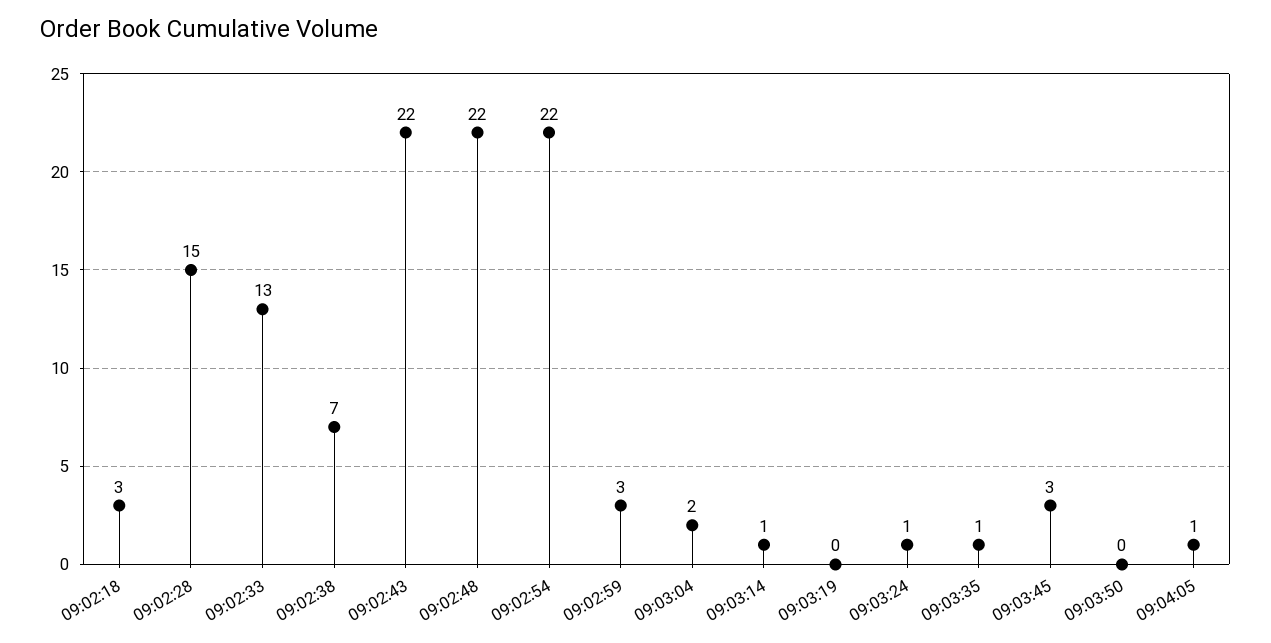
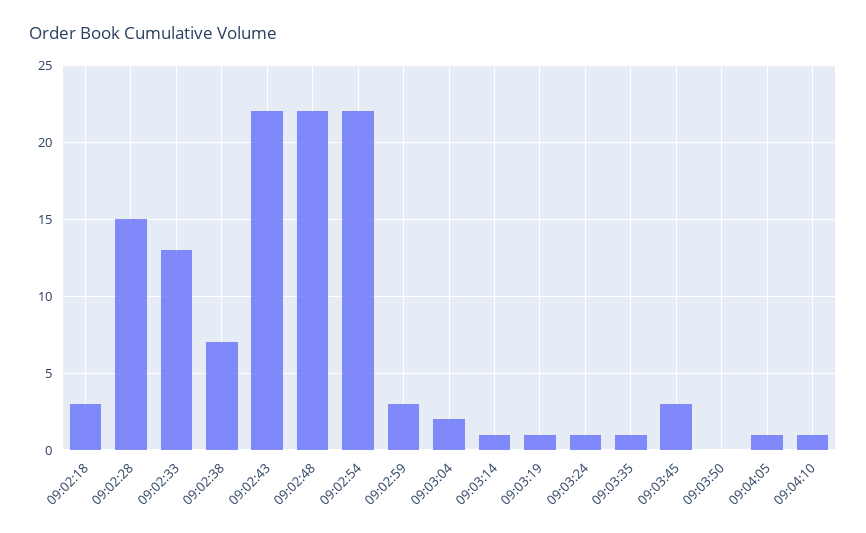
09:03:19: 0 -> 1
09:04:10: none -> 1

